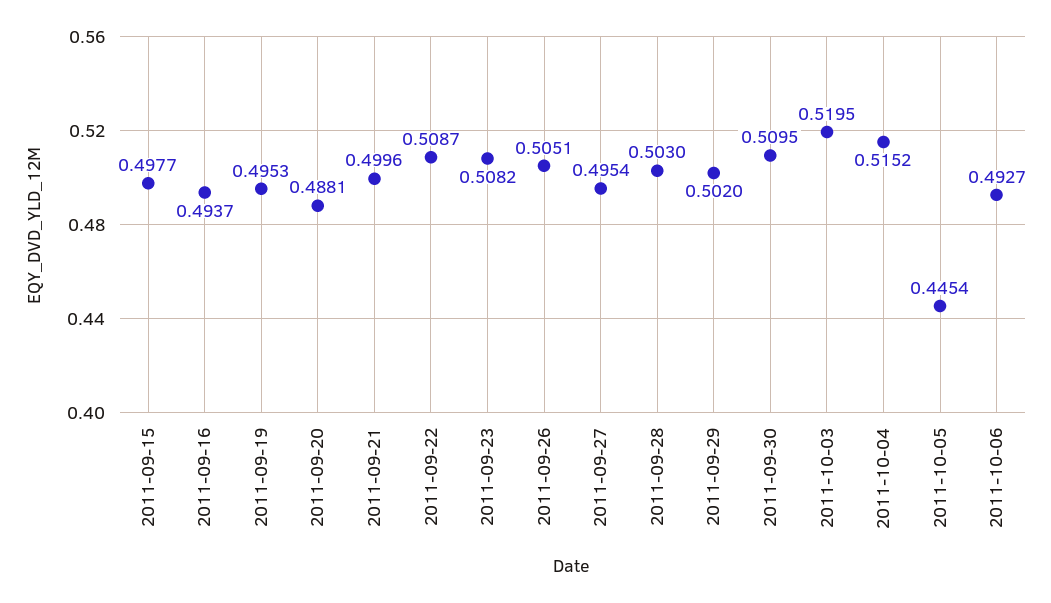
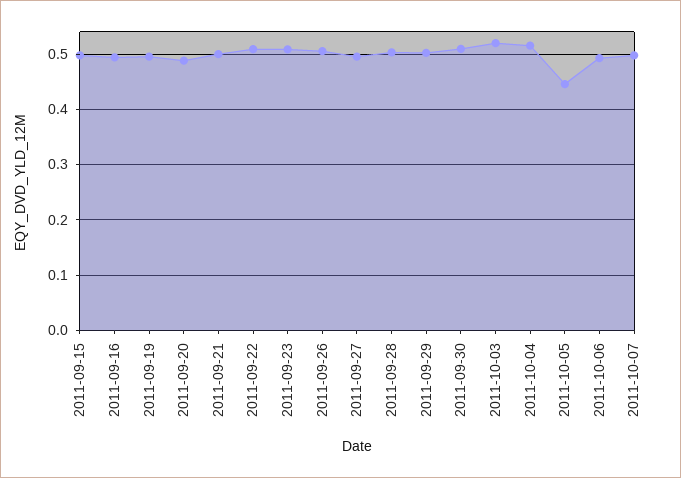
2011-10-07: none -> 0.5

